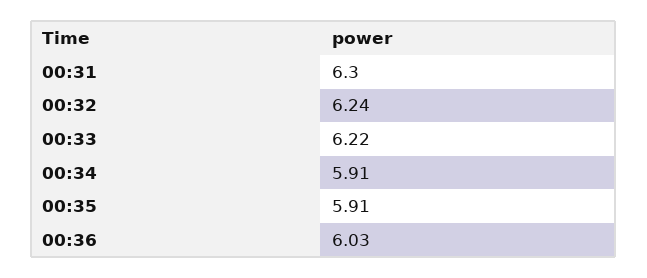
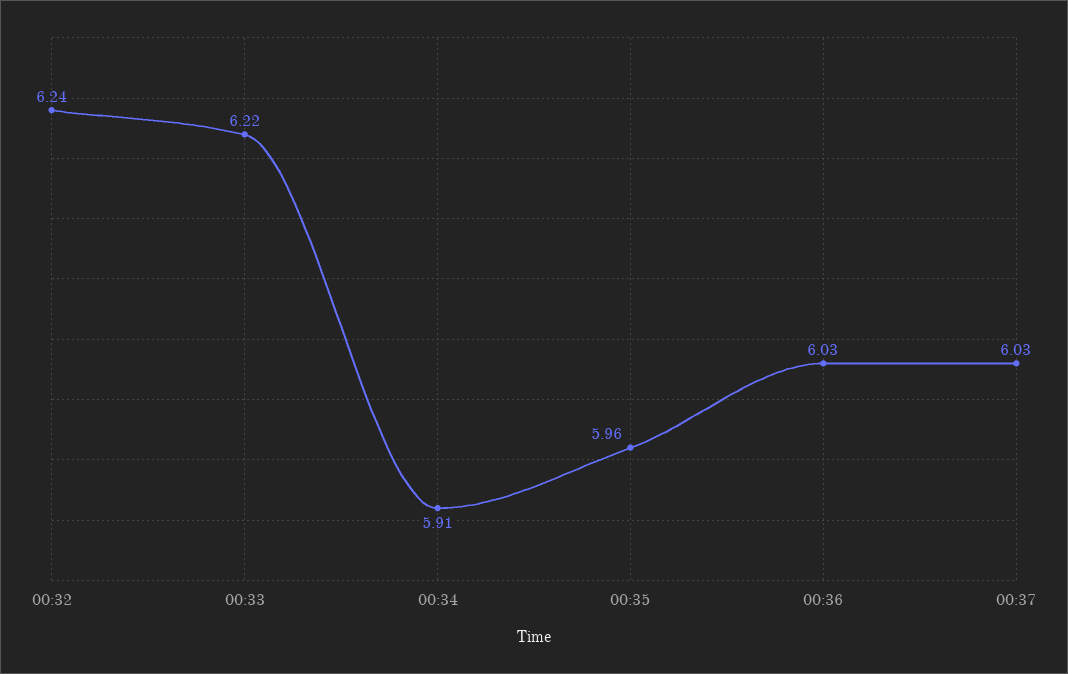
00:31: 6.3 -> none
00:35: 5.91 -> 5.96
00:37: none -> 6.03

